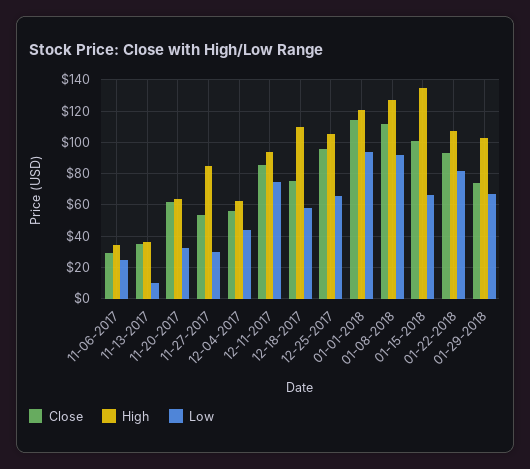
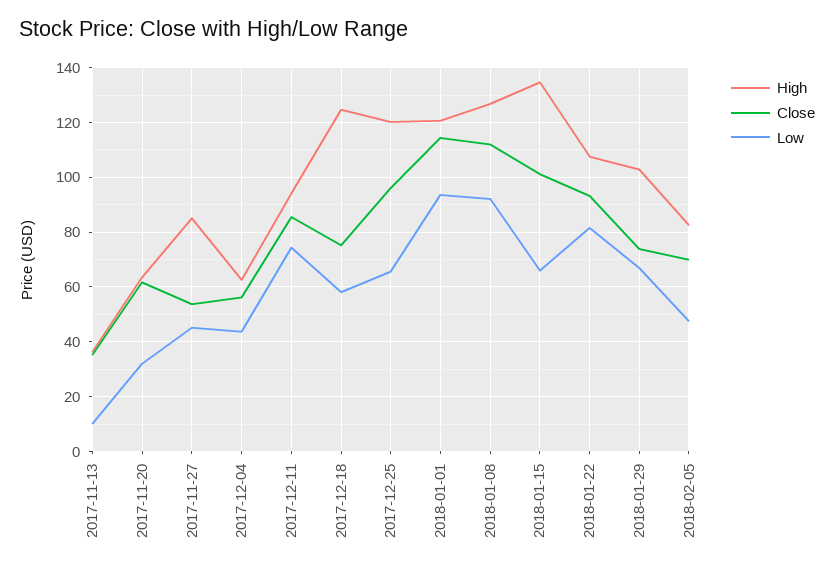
Close, 11-06-2017: 30 -> none
High, 11-06-2017: 35 -> none
Low, 11-06-2017: 25 -> none
Low, 11-27-2017: 30 -> 45
High, 12-18-2017: 110 -> 125
High, 12-25-2017: 105 -> 120
High, 2018-02-05: none -> 82.5
Close, 2018-02-05: none -> 70
Low, 2018-02-05: none -> 47.5

